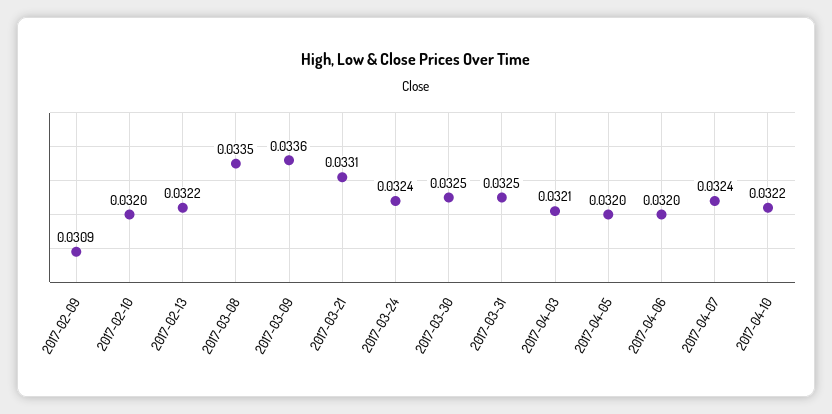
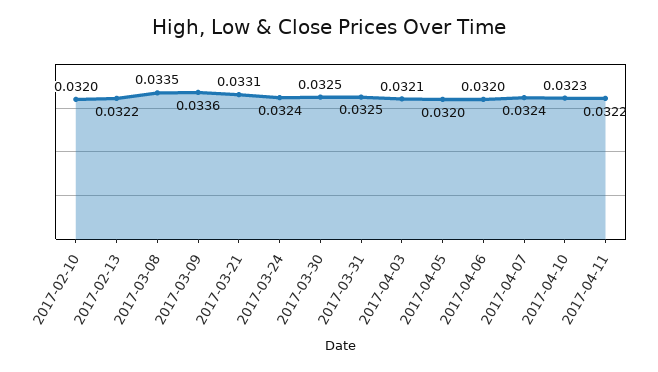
2017-02-09: 0.0309 -> none
2017-04-10: 0.0322 -> 0.0323
2017-04-11: none -> 0.0322

